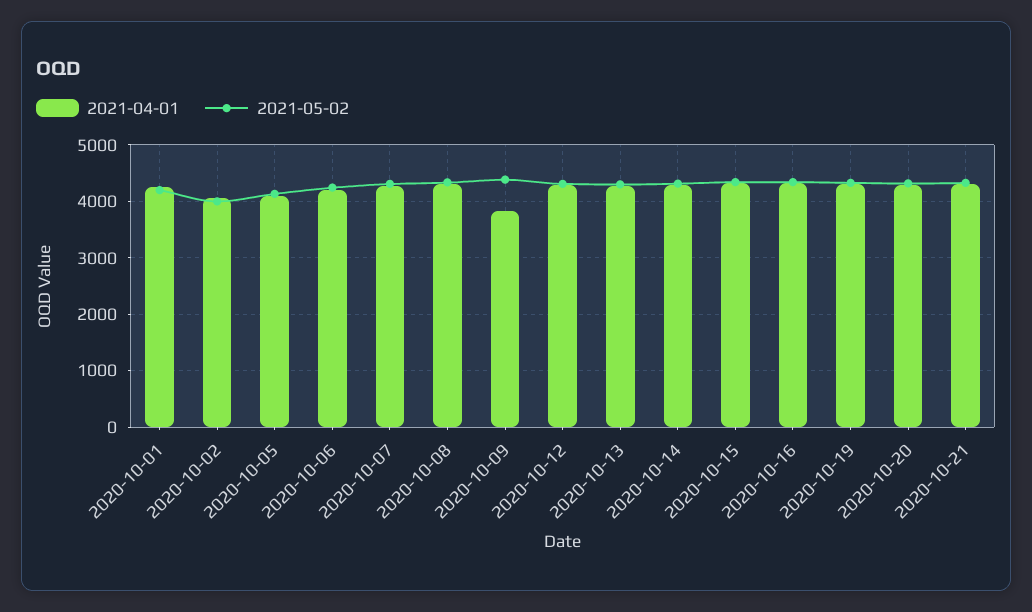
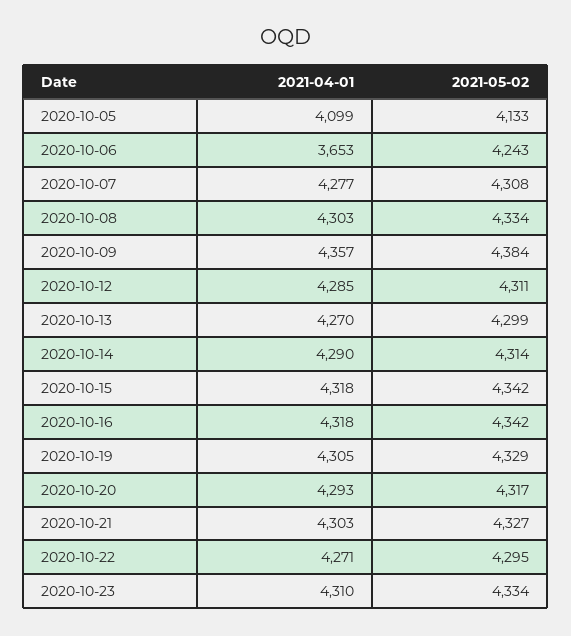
2021-04-01, 2020-10-01: 4200 -> none
2021-05-02, 2020-10-01: 4200 -> none
2021-04-01, 2020-10-02: 4000 -> none
2021-05-02, 2020-10-02: 4000 -> none
2021-04-01, 2020-10-06: 4200 -> 3653
2021-04-01, 2020-10-09: 3800 -> 4357
2021-04-01, 2020-10-22: none -> 4271
2021-05-02, 2020-10-22: none -> 4295
2021-04-01, 2020-10-23: none -> 4310
2021-05-02, 2020-10-23: none -> 4334

